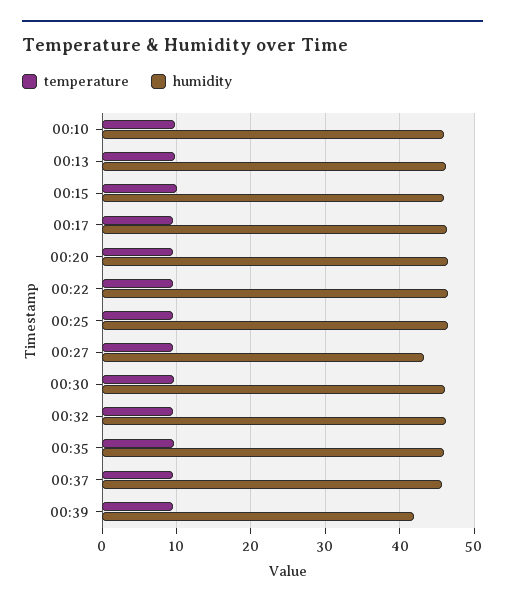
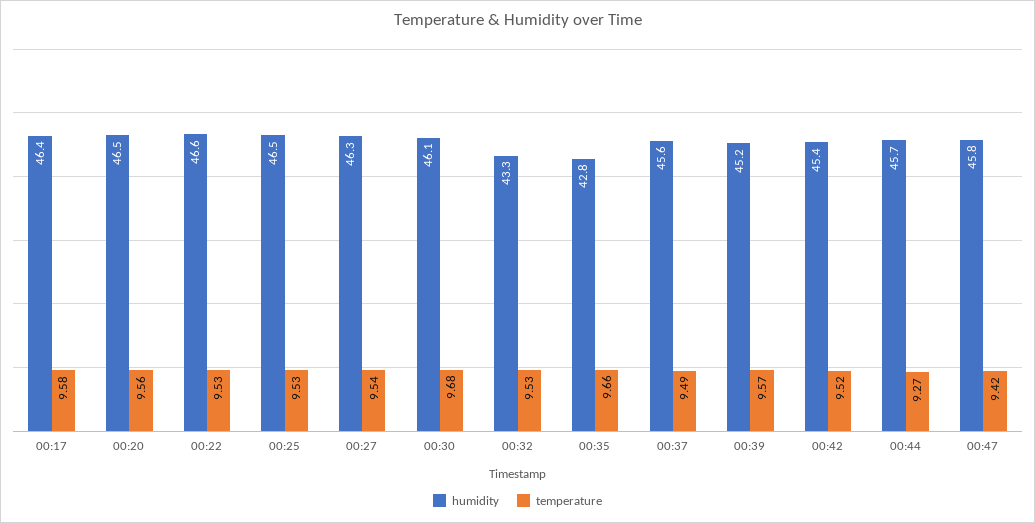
temperature, 00:10: 10 -> none
humidity, 00:10: 46 -> none
temperature, 00:13: 10 -> none
humidity, 00:13: 46 -> none
temperature, 00:15: 10 -> none
humidity, 00:15: 46 -> none
humidity, 00:27: 43 -> 46.3
humidity, 00:32: 46 -> 43.3
humidity, 00:35: 46 -> 42.8
humidity, 00:39: 42 -> 45.2
humidity, 00:42: none -> 45.4
temperature, 00:42: none -> 9.52
humidity, 00:44: none -> 45.7
temperature, 00:44: none -> 9.27
humidity, 00:47: none -> 45.8
temperature, 00:47: none -> 9.42

